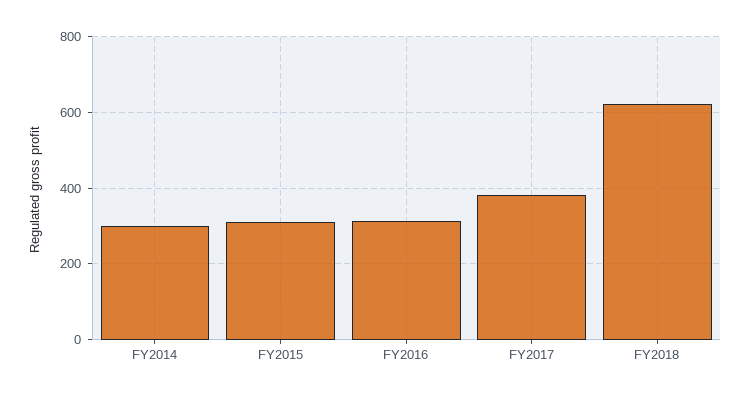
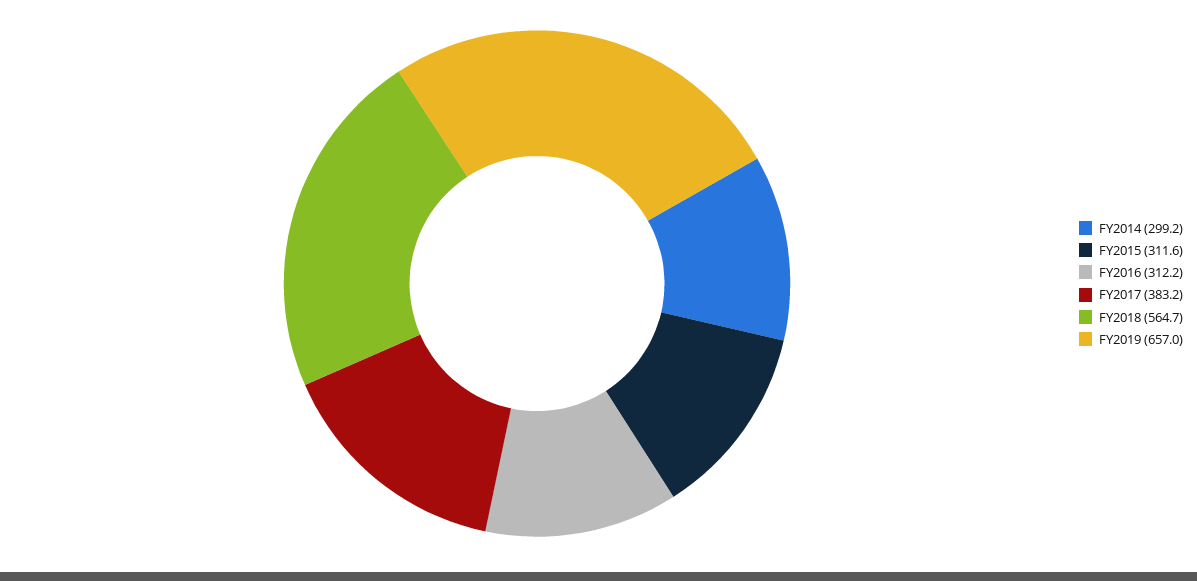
FY2018: 620 -> 564.7
FY2019: none -> 657

